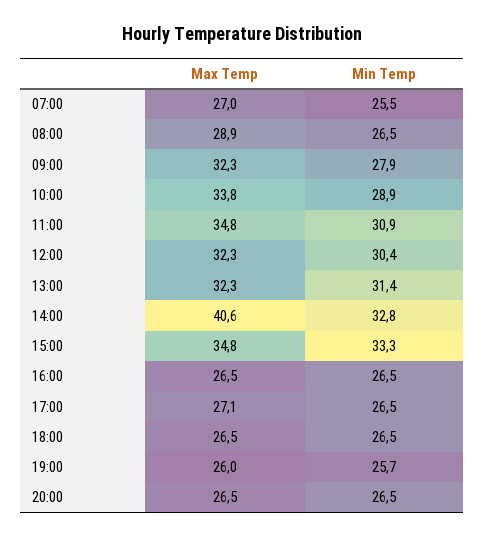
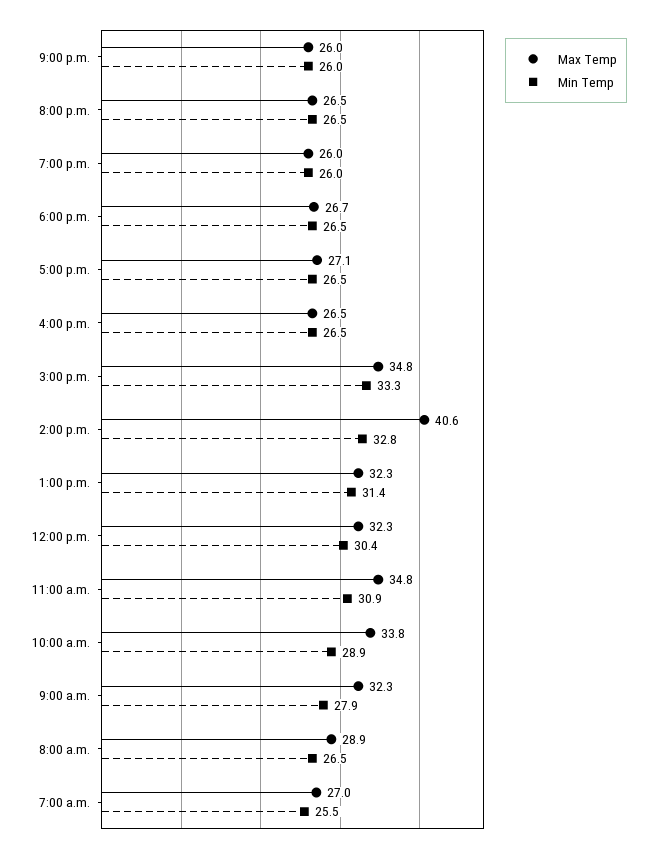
Max Temp, 18:00: 26.5 -> 26.7
Min Temp, 19:00: 25.7 -> 26
Max Temp, 9:00 p.m.: none -> 26
Min Temp, 9:00 p.m.: none -> 26

